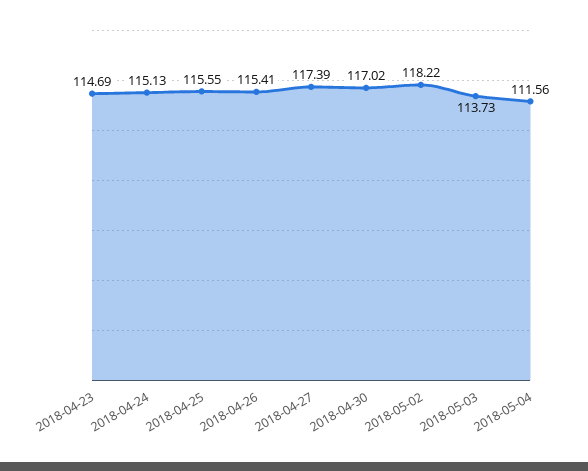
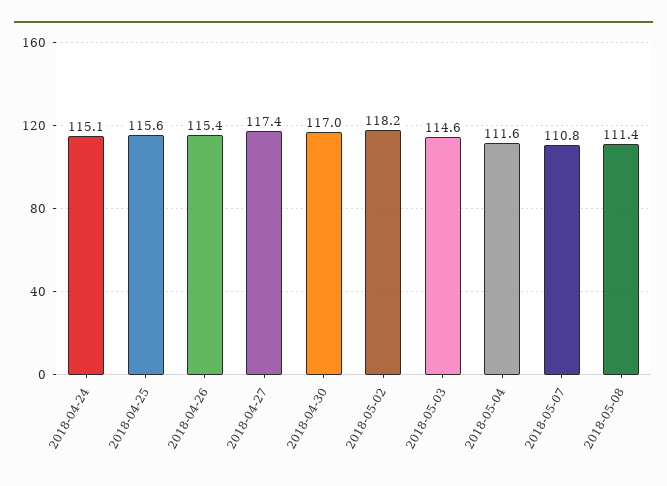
2018-04-23: 114.69 -> none
2018-05-03: 113.73 -> 114.6
2018-05-07: none -> 110.8
2018-05-08: none -> 111.4

